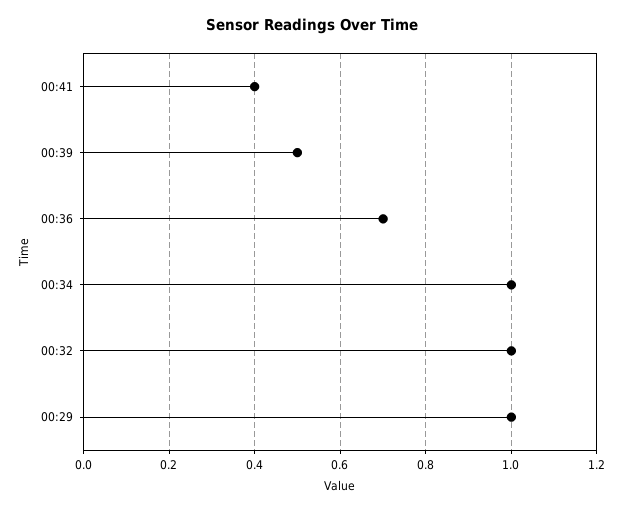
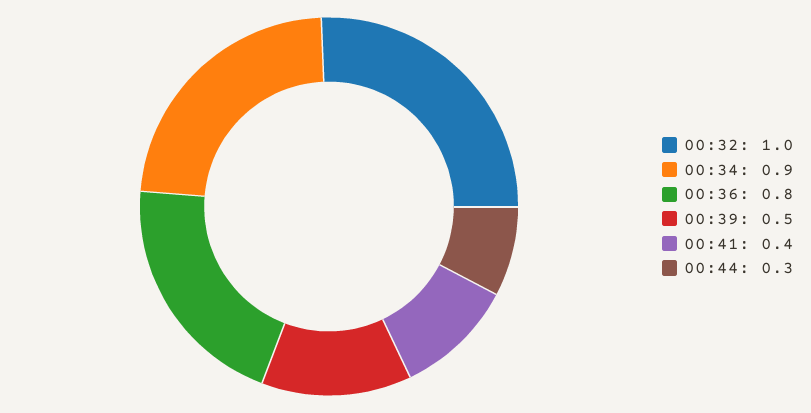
00:36: 0.7 -> 0.8
00:34: 1 -> 0.9
00:29: 1 -> none
00:44: none -> 0.3

